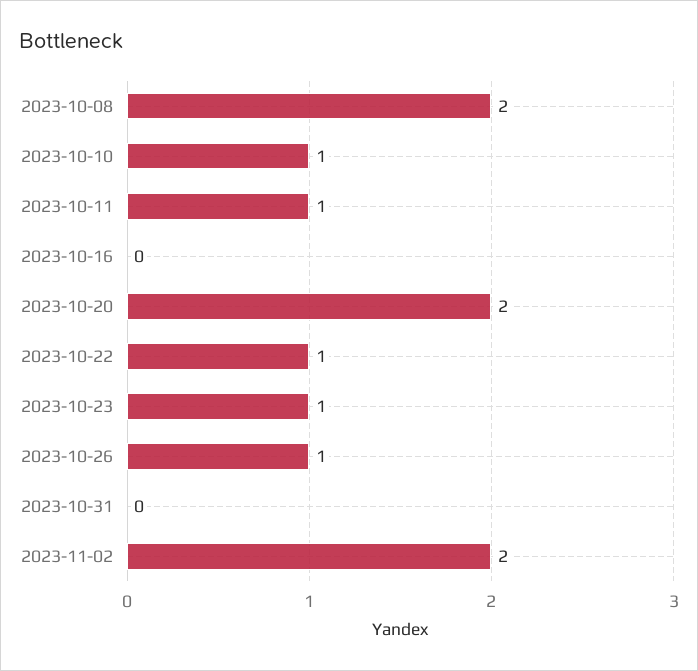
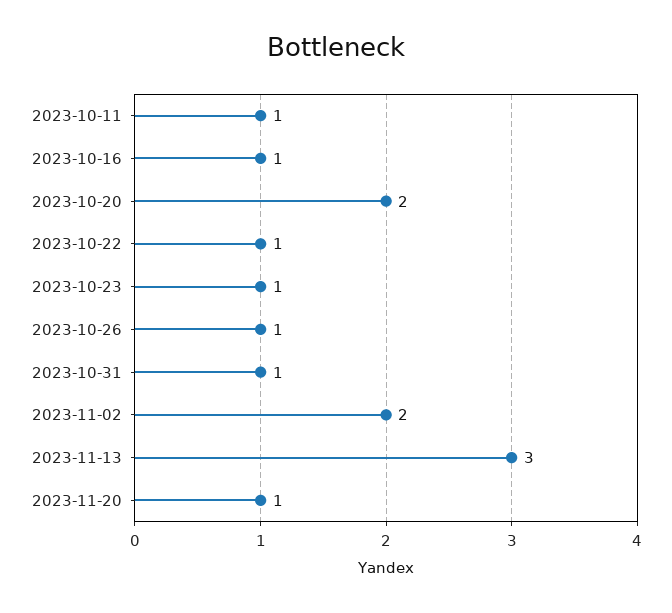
2023-10-08: 2 -> none
2023-10-10: 1 -> none
2023-10-16: 0 -> 1
2023-10-31: 0 -> 1
2023-11-13: none -> 3
2023-11-20: none -> 1

